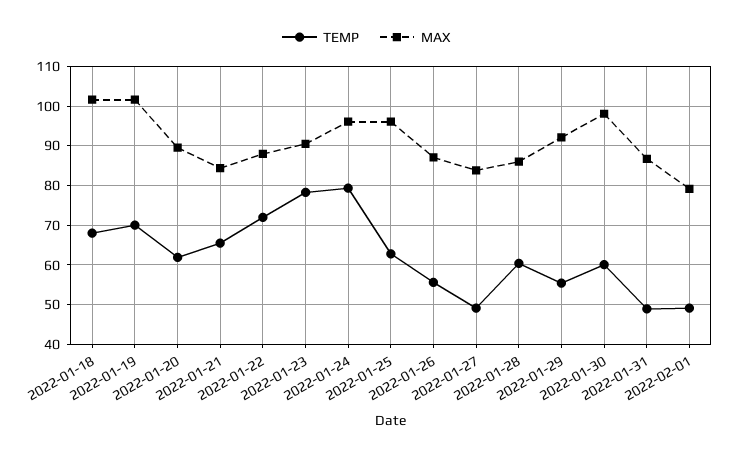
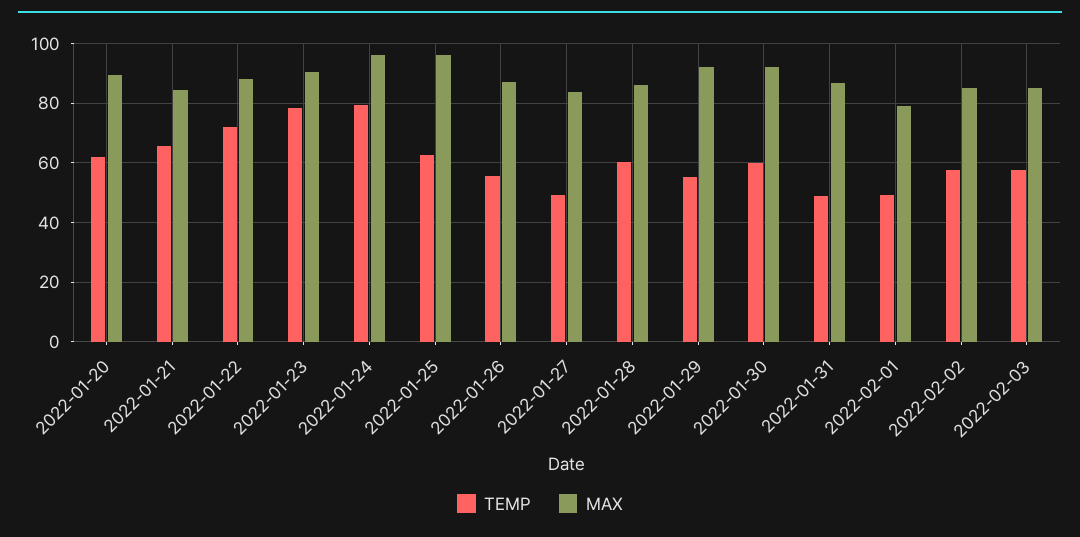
TEMP, 2022-01-18: 68 -> none
MAX, 2022-01-18: 102 -> none
TEMP, 2022-01-19: 70 -> none
MAX, 2022-01-19: 102 -> none
MAX, 2022-01-30: 98 -> 92.5
TEMP, 2022-02-02: none -> 57.5
MAX, 2022-02-02: none -> 85
TEMP, 2022-02-03: none -> 57.5
MAX, 2022-02-03: none -> 85

